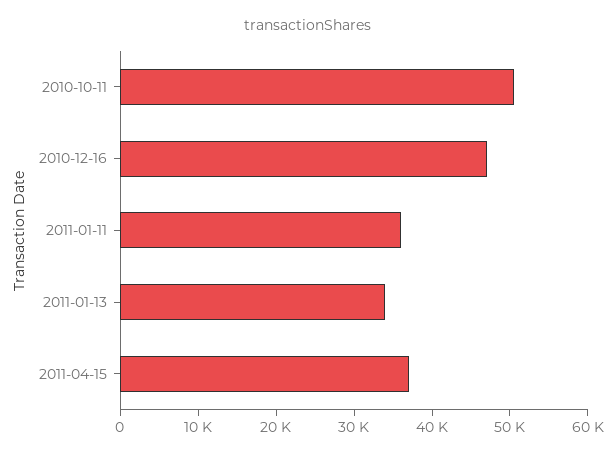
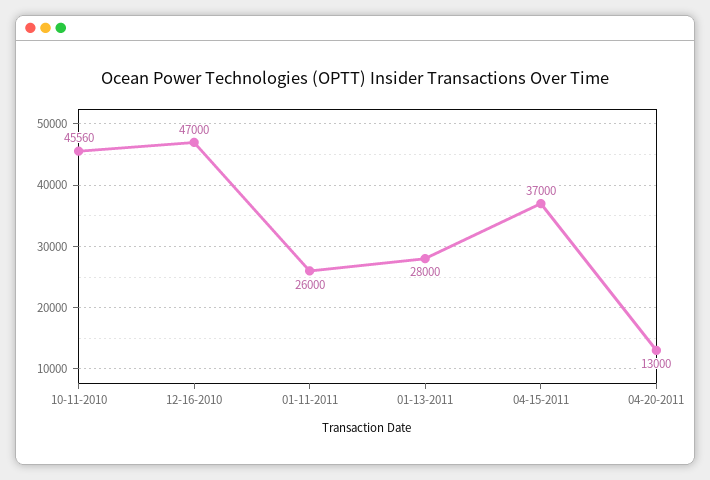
2010-10-11: 50000 -> 45560
2011-01-11: 36000 -> 26000
2011-01-13: 34000 -> 28000
04-20-2011: none -> 13000

